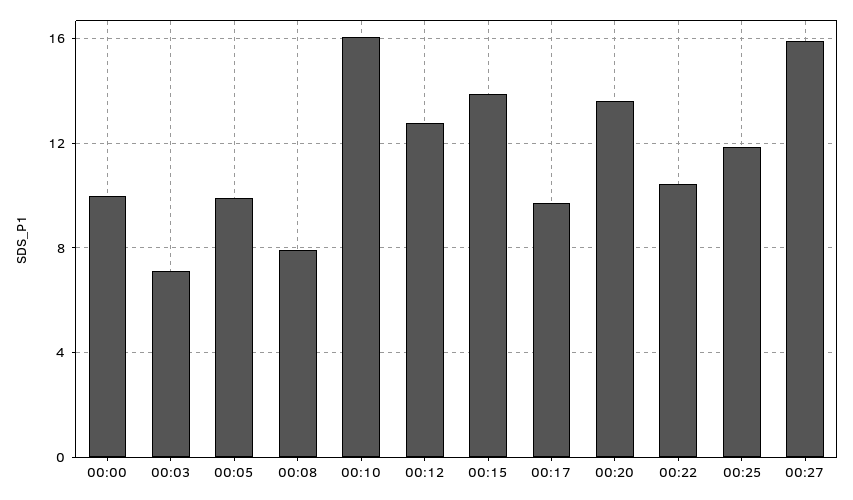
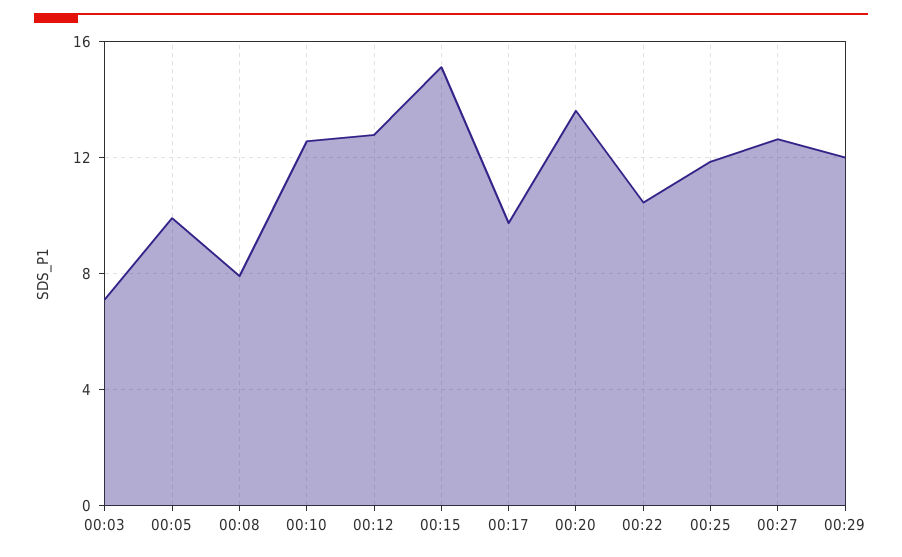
00:00: 10 -> none
00:10: 16 -> 12.5
00:15: 14 -> 15
00:27: 16 -> 12.5
00:29: none -> 12

